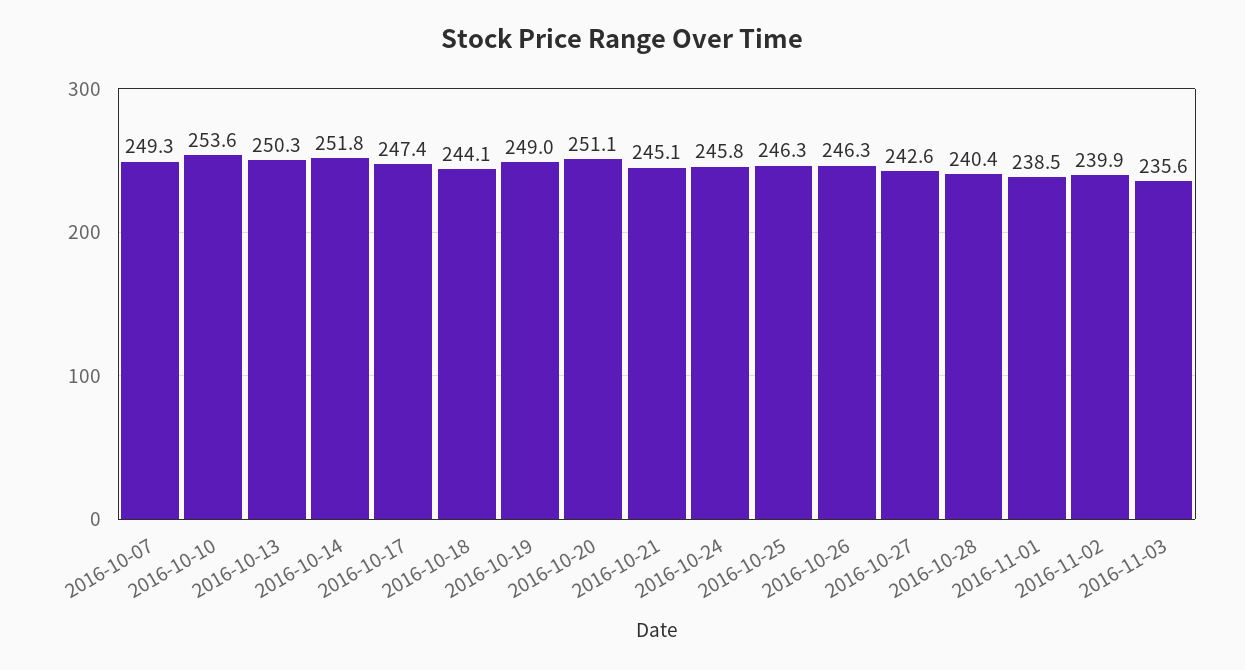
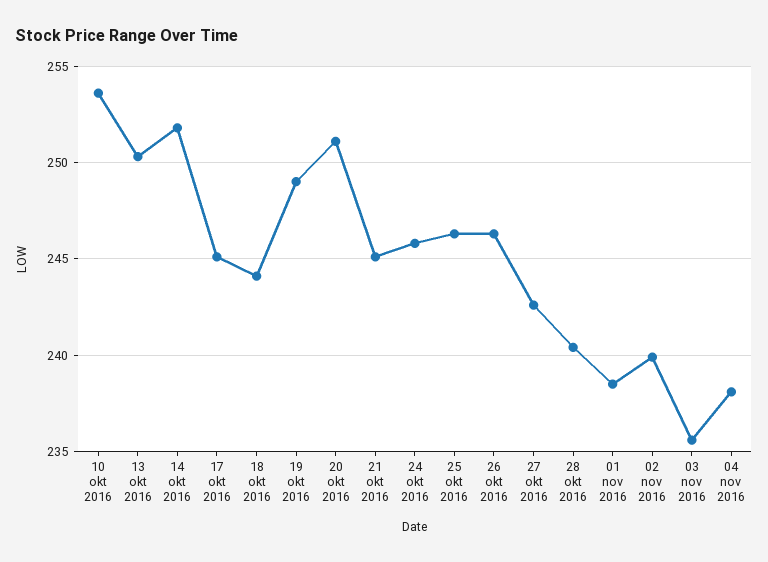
2016-10-07: 249.3 -> none
2016-10-17: 247.4 -> 245
04 nov 2016: none -> 238

